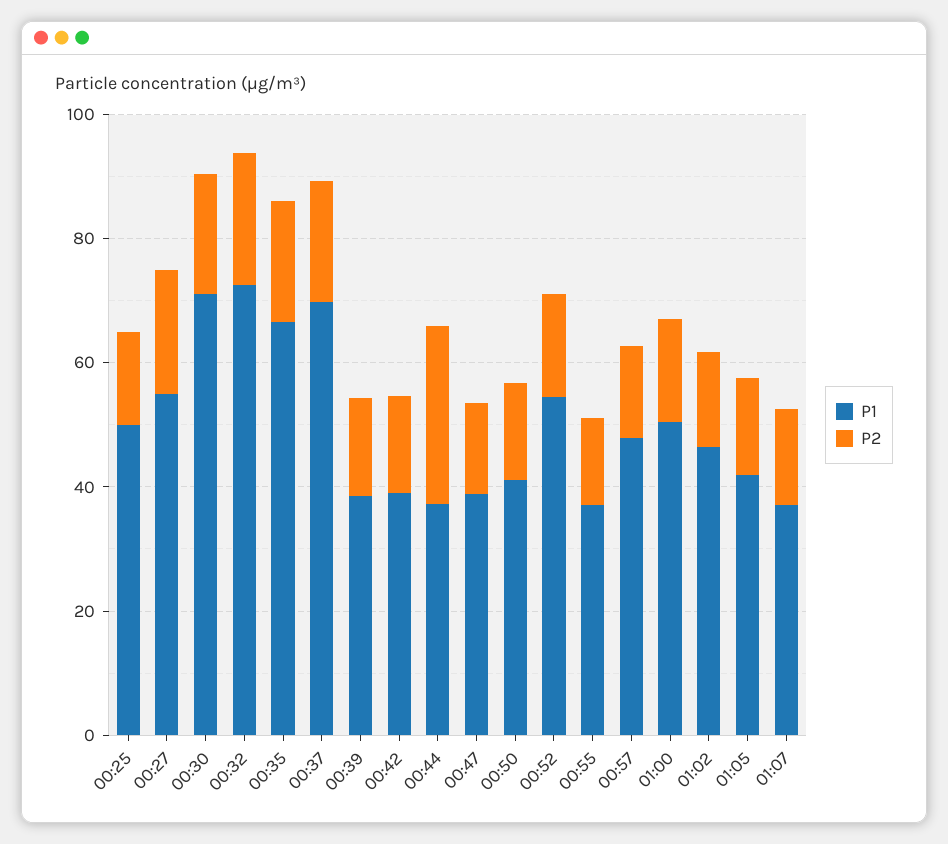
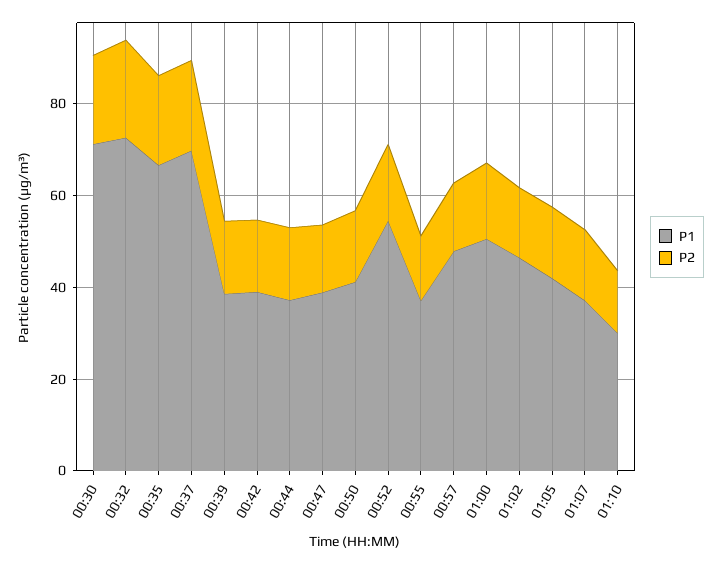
P1, 00:25: 50 -> none
P2, 00:25: 15 -> none
P1, 00:27: 55 -> none
P2, 00:27: 20 -> none
P2, 00:44: 30 -> 15
P1, 01:10: none -> 30
P2, 01:10: none -> 15

